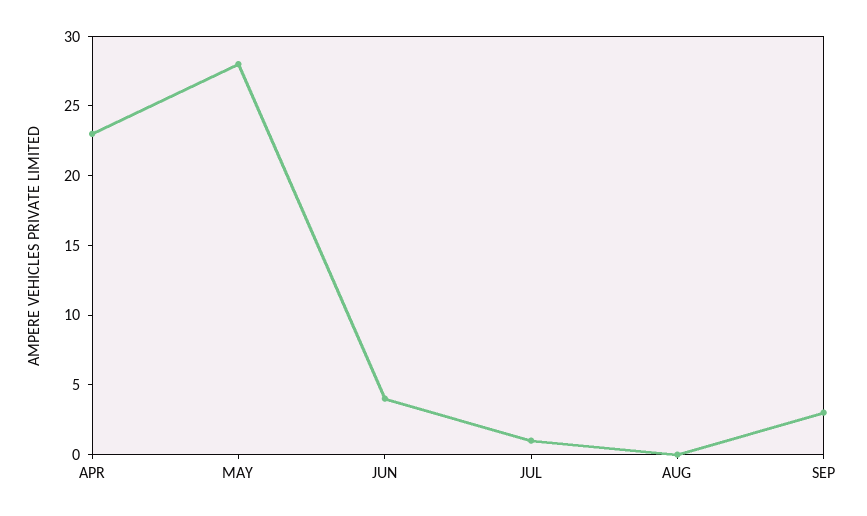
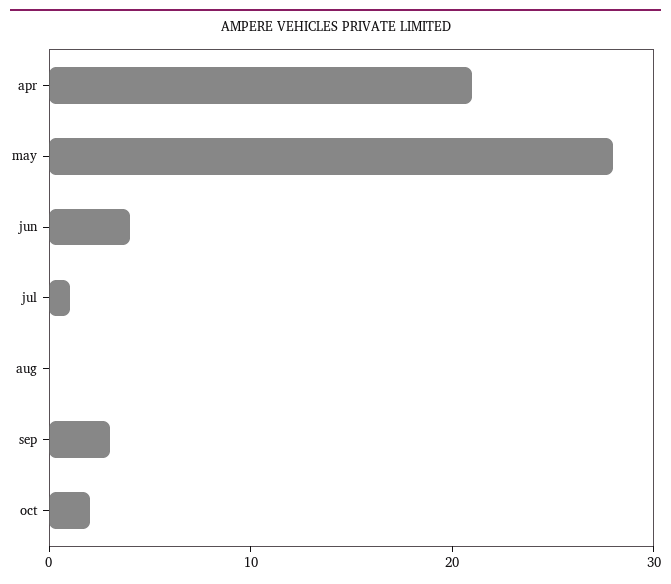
APR: 23 -> 21
oct: none -> 2

